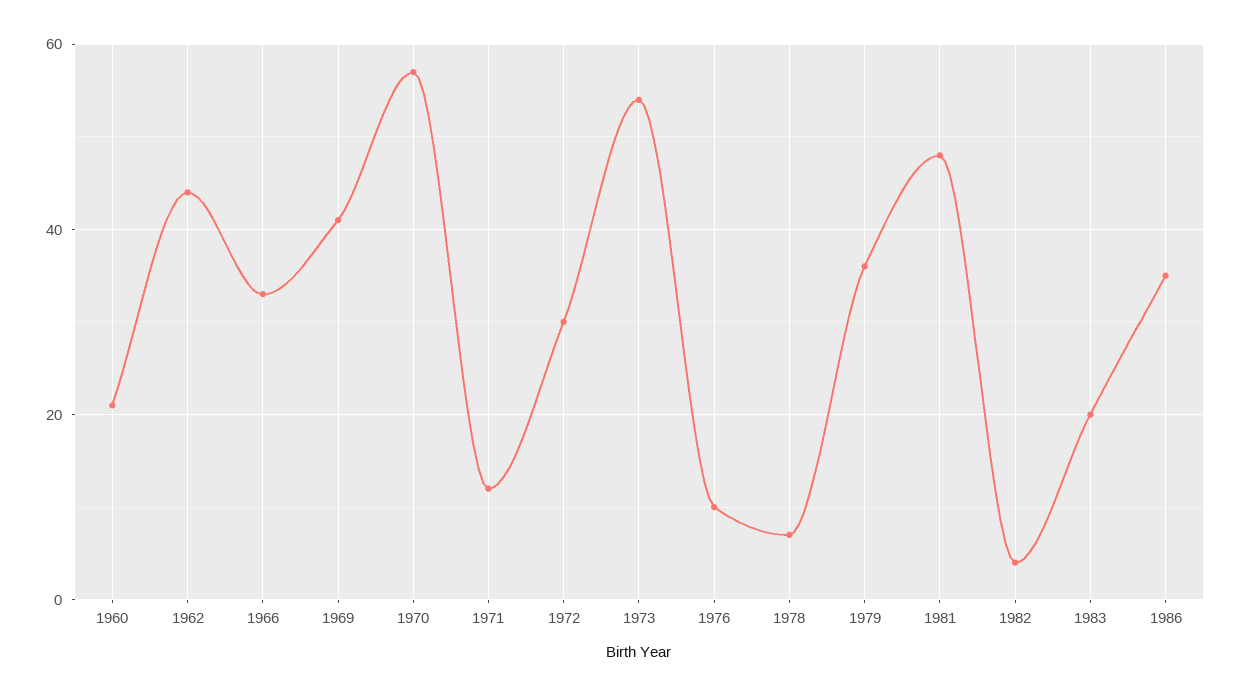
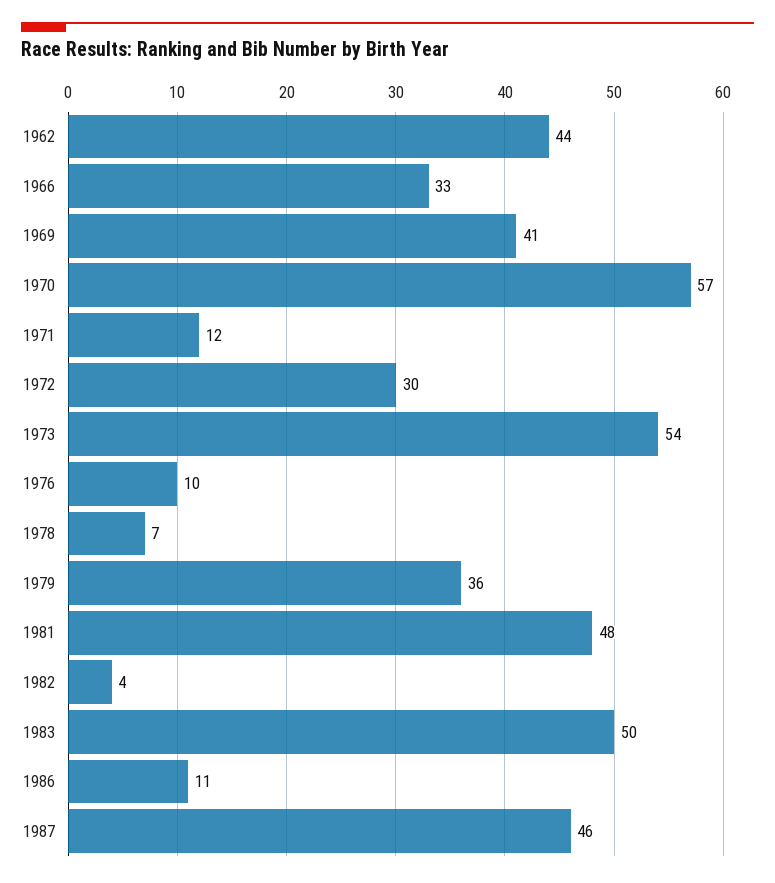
1960: 20 -> none
1983: 20 -> 50
1986: 35 -> 11
1987: none -> 46

